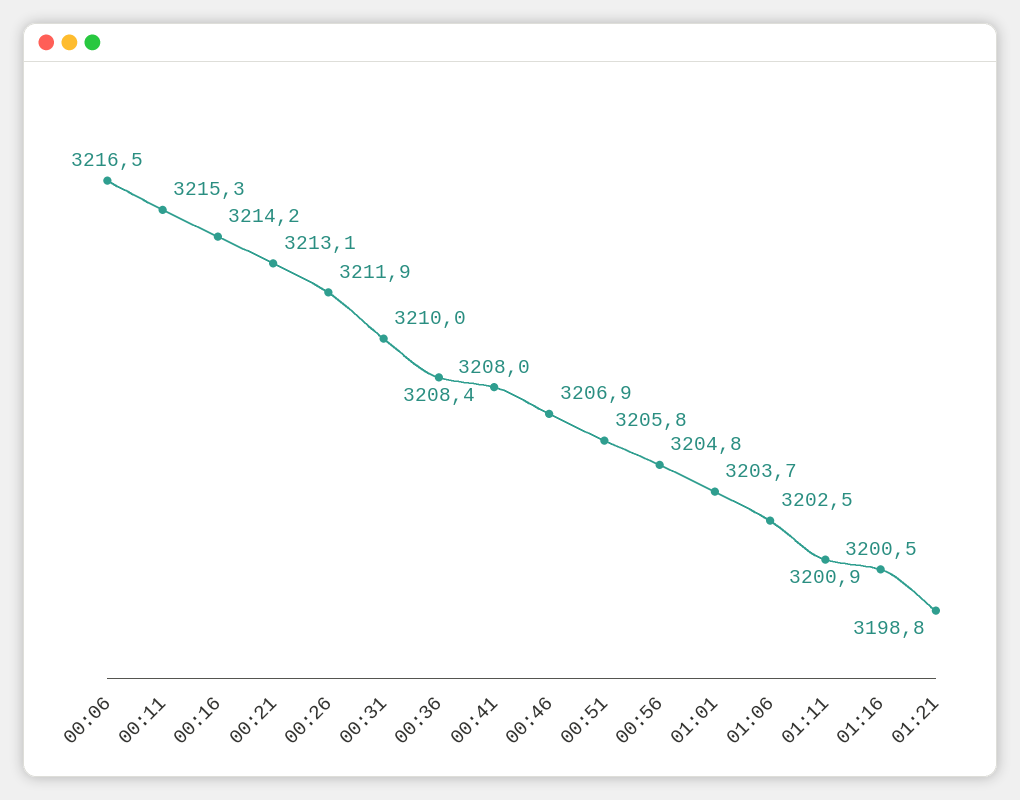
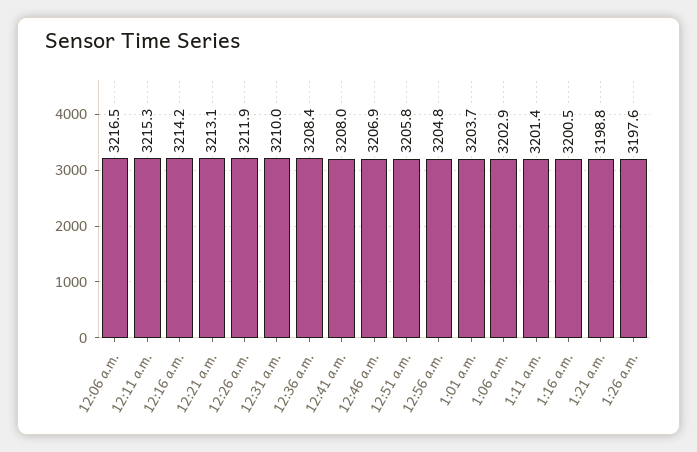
01:06: 3202.5 -> 3202.9
01:11: 3200.9 -> 3201.4
1:26 a.m.: none -> 3197.6

